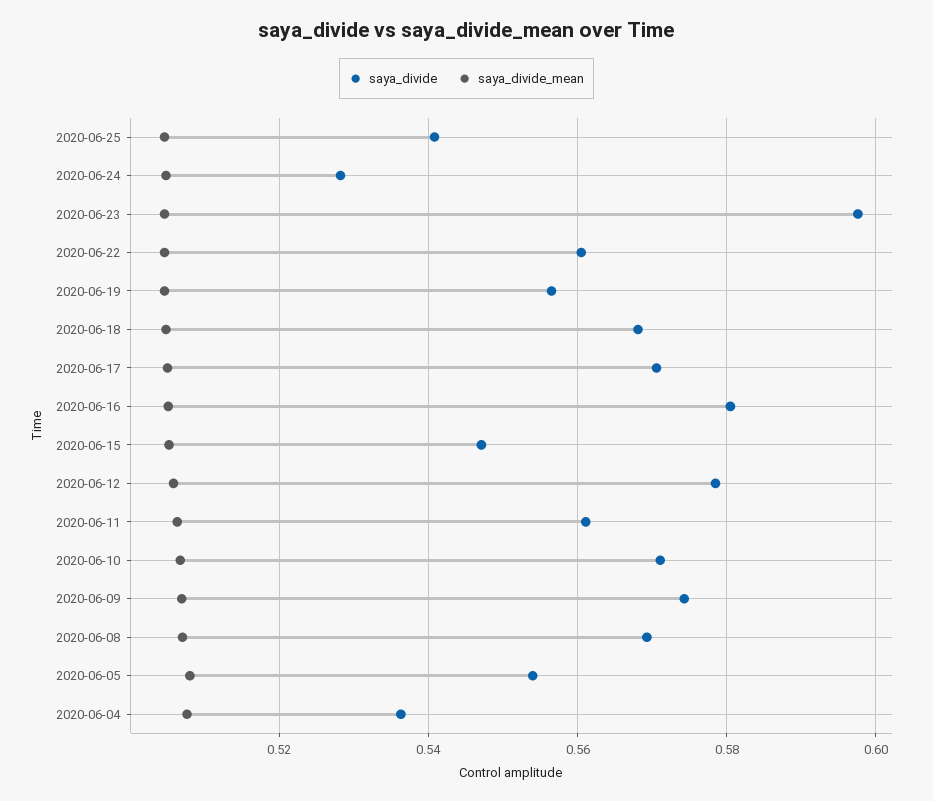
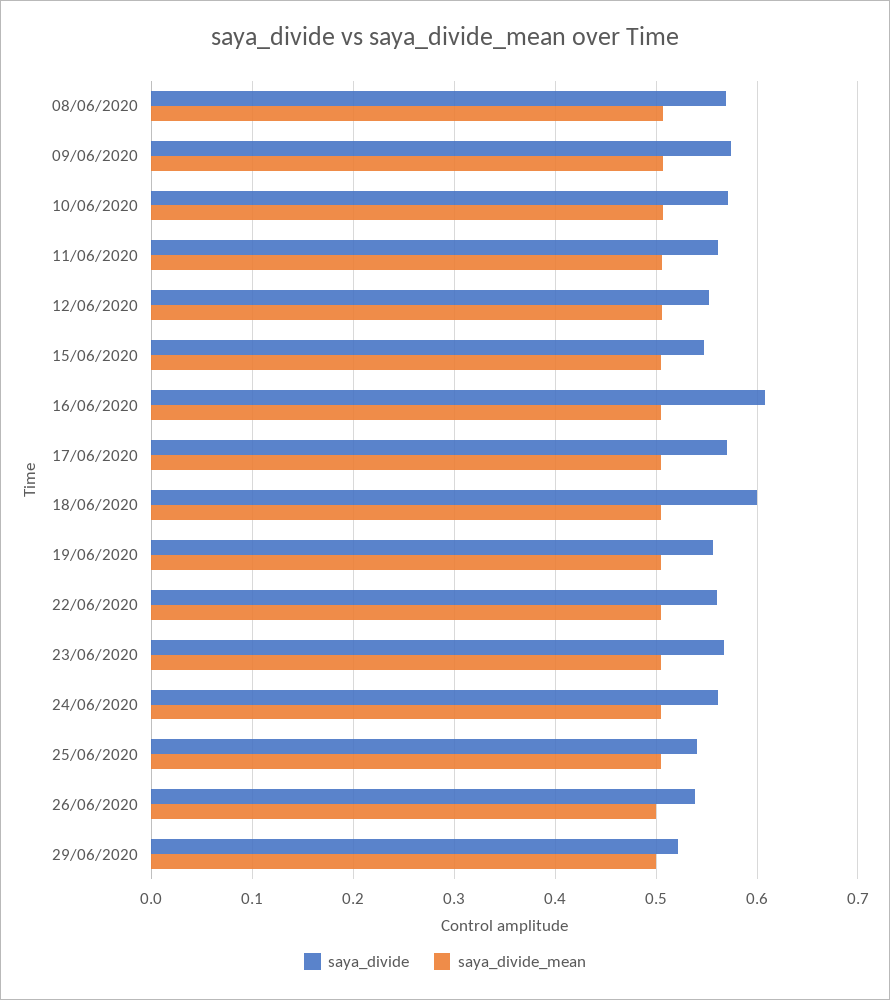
saya_divide, 2020-06-24: 0.528 -> 0.56
saya_divide, 2020-06-23: 0.598 -> 0.57
saya_divide, 2020-06-18: 0.568 -> 0.6
saya_divide, 2020-06-16: 0.58 -> 0.61
saya_divide, 2020-06-12: 0.578 -> 0.55
saya_divide, 2020-06-05: 0.554 -> none
saya_divide_mean, 2020-06-05: 0.508 -> none
saya_divide, 2020-06-04: 0.536 -> none
saya_divide_mean, 2020-06-04: 0.508 -> none
saya_divide, 26/06/2020: none -> 0.54
saya_divide_mean, 26/06/2020: none -> 0.5
saya_divide, 29/06/2020: none -> 0.52
saya_divide_mean, 29/06/2020: none -> 0.5

